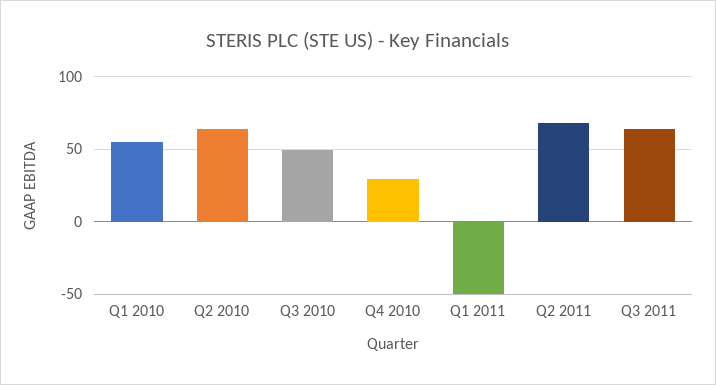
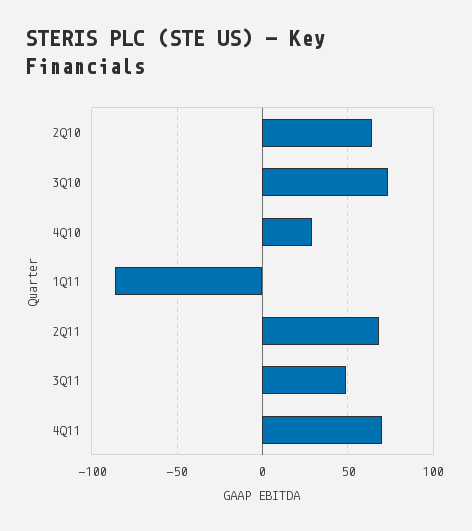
Q1 2010: 55 -> none
Q3 2010: 50 -> 75
Q1 2011: -50 -> -85
Q3 2011: 65 -> 50
4Q11: none -> 70

